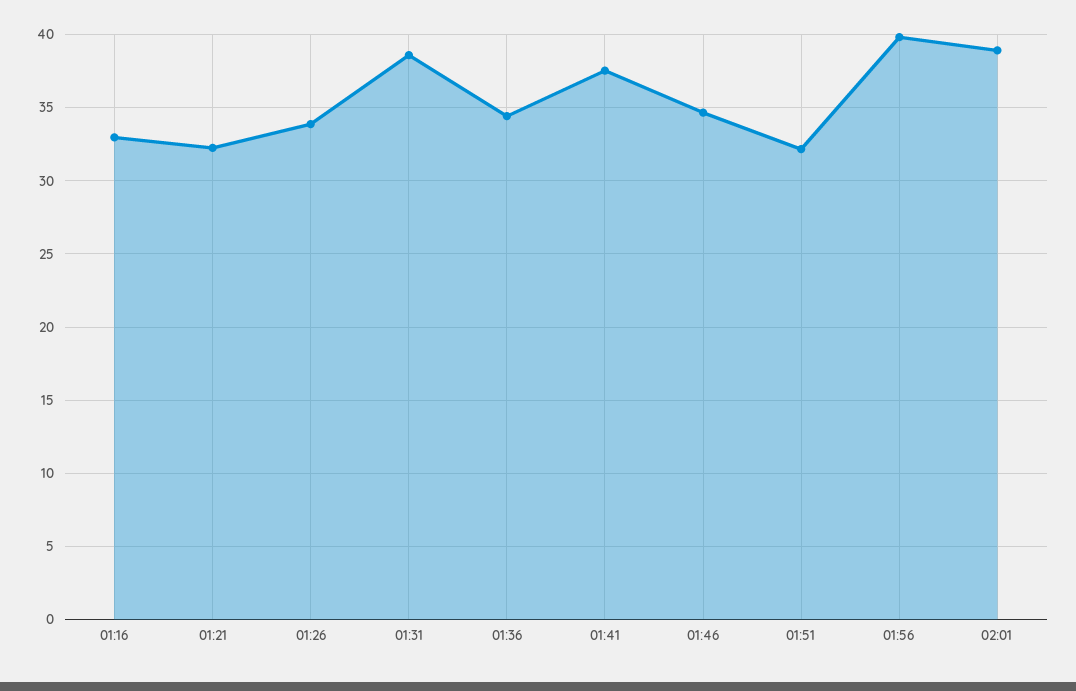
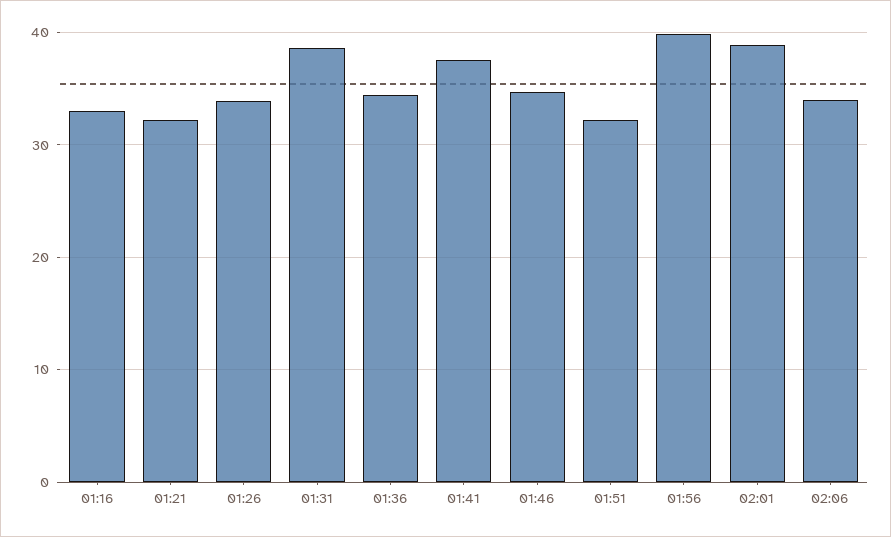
02:06: none -> 34

